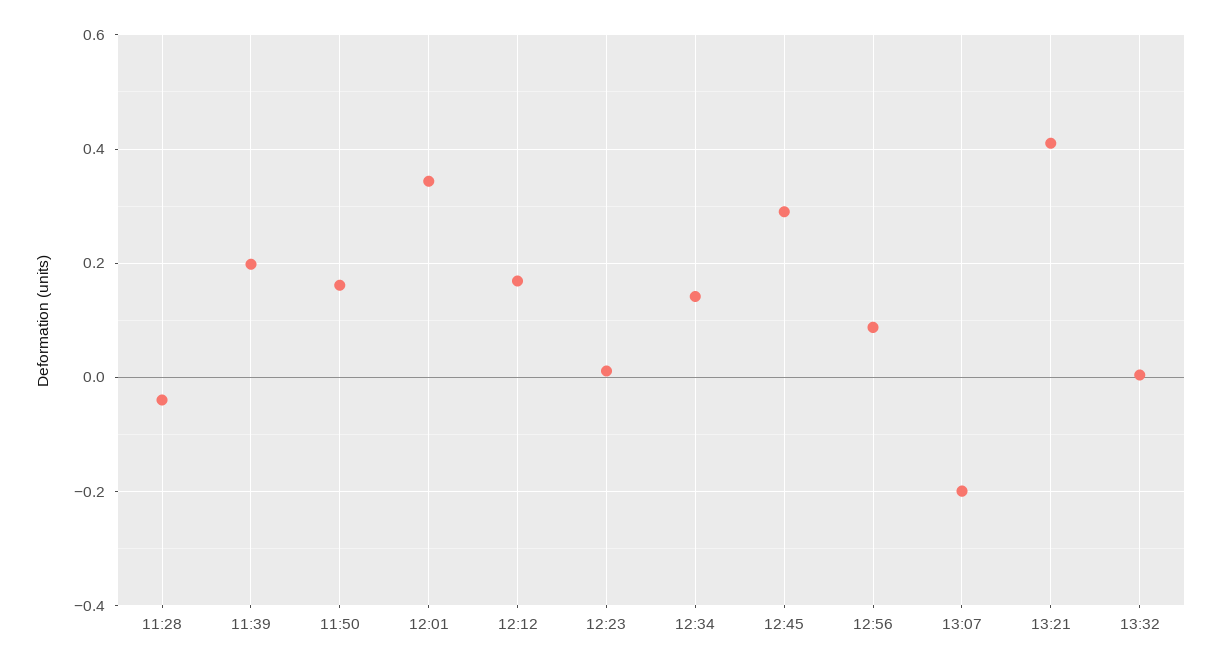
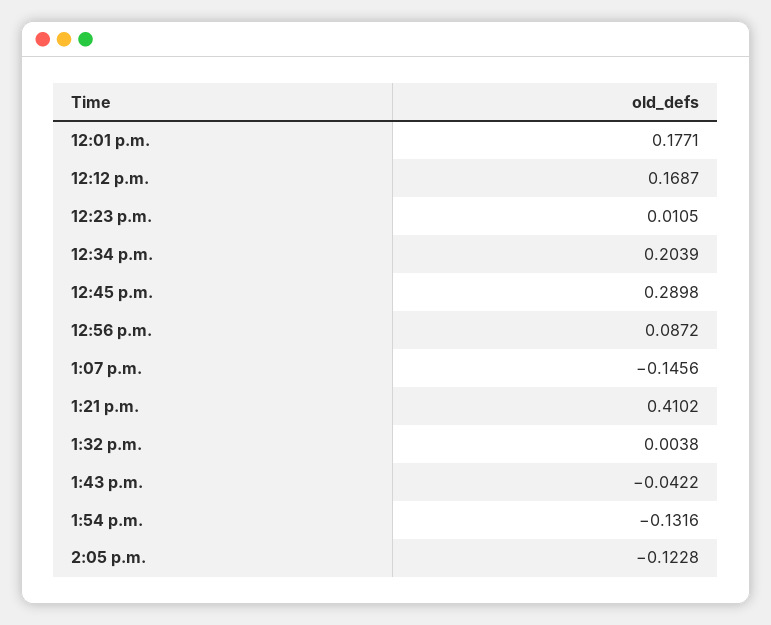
11:28: -0.04 -> none
11:39: 0.2 -> none
11:50: 0.16 -> none
12:01: 0.34 -> 0.1771
12:34: 0.14 -> 0.2039
13:07: -0.2 -> -0.1456
1:43 p.m.: none -> -0.0422
1:54 p.m.: none -> -0.1316
2:05 p.m.: none -> -0.1228

